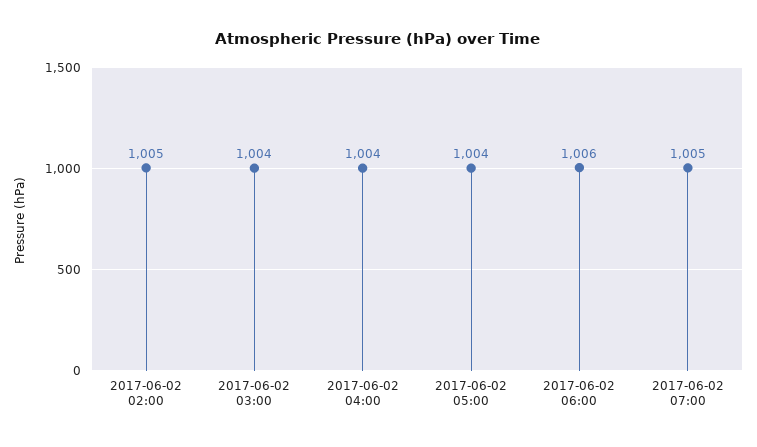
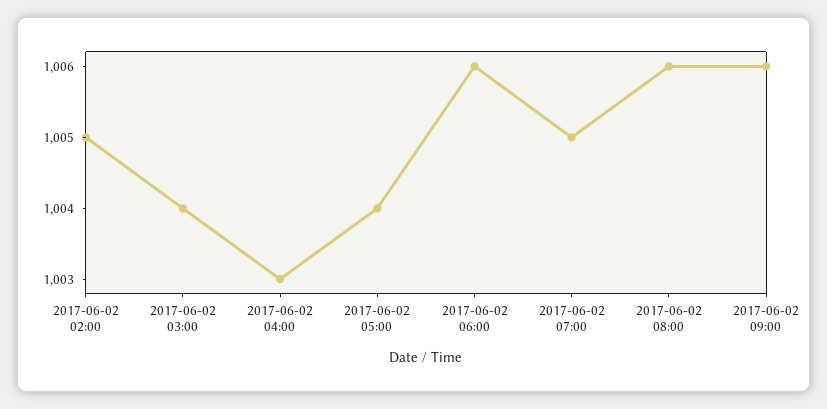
2017-06-02 04:00: 1004 -> 1003
2017-06-02 08:00: none -> 1006
2017-06-02 09:00: none -> 1006

